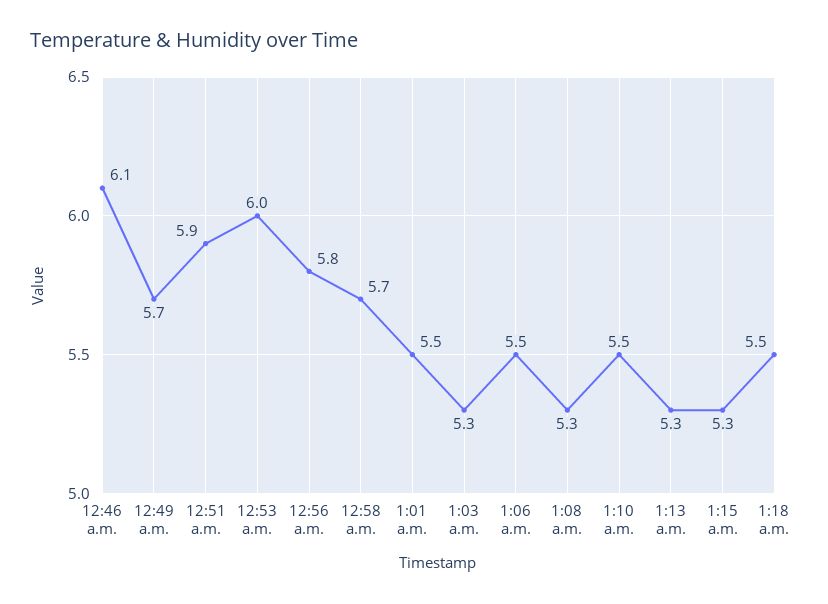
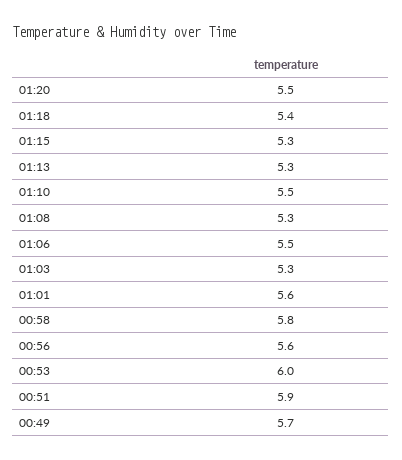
12:46 a.m.: 6.1 -> none
12:56 a.m.: 5.8 -> 5.6
12:58 a.m.: 5.7 -> 5.8
1:01 a.m.: 5.5 -> 5.6
1:18 a.m.: 5.5 -> 5.4
01:20: none -> 5.5

